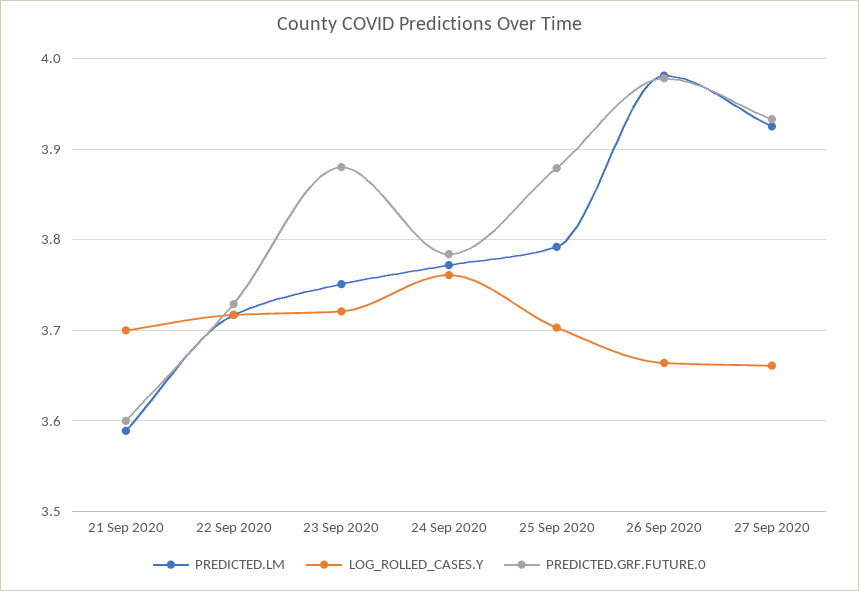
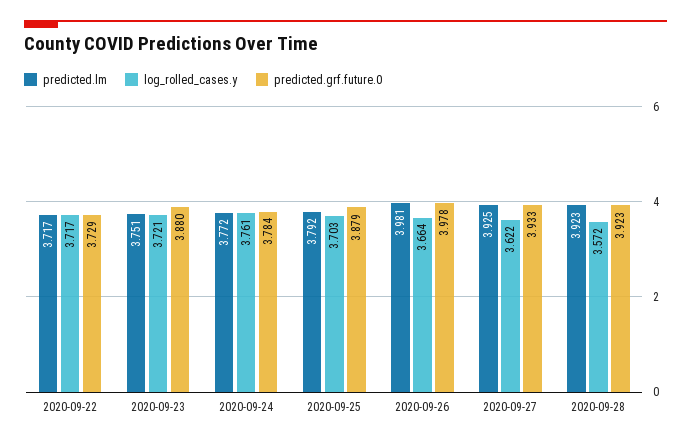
PREDICTED.LM, 21 Sep 2020: 3.59 -> none
LOG_ROLLED_CASES.Y, 21 Sep 2020: 3.7 -> none
PREDICTED.GRF.FUTURE.0, 21 Sep 2020: 3.6 -> none
LOG_ROLLED_CASES.Y, 27 Sep 2020: 3.66 -> 3.622
PREDICTED.LM, 2020-09-28: none -> 3.923
LOG_ROLLED_CASES.Y, 2020-09-28: none -> 3.572
PREDICTED.GRF.FUTURE.0, 2020-09-28: none -> 3.923

